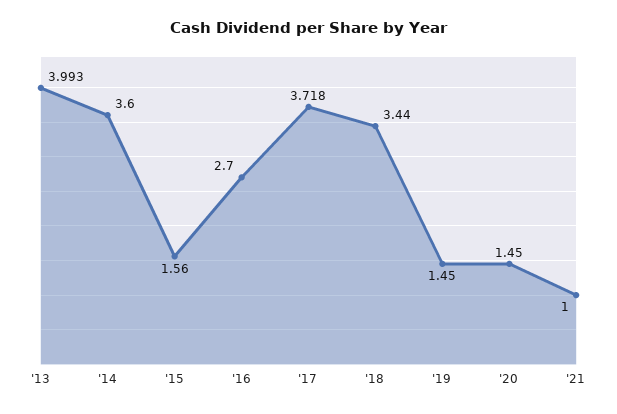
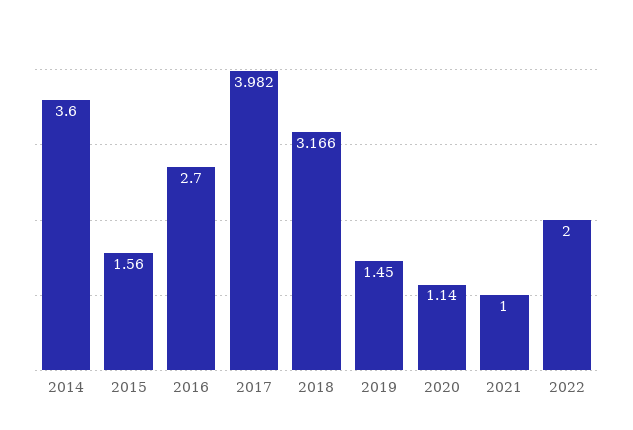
'13: 3.993 -> none
'17: 3.718 -> 3.982
'18: 3.44 -> 3.166
'20: 1.45 -> 1.14
2022: none -> 2

